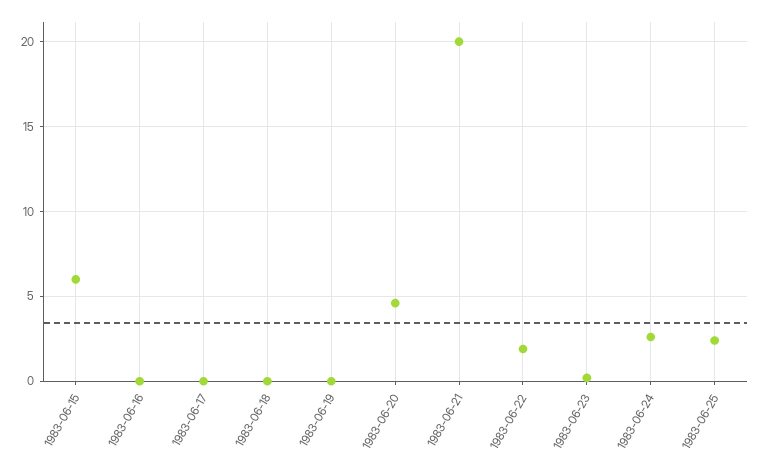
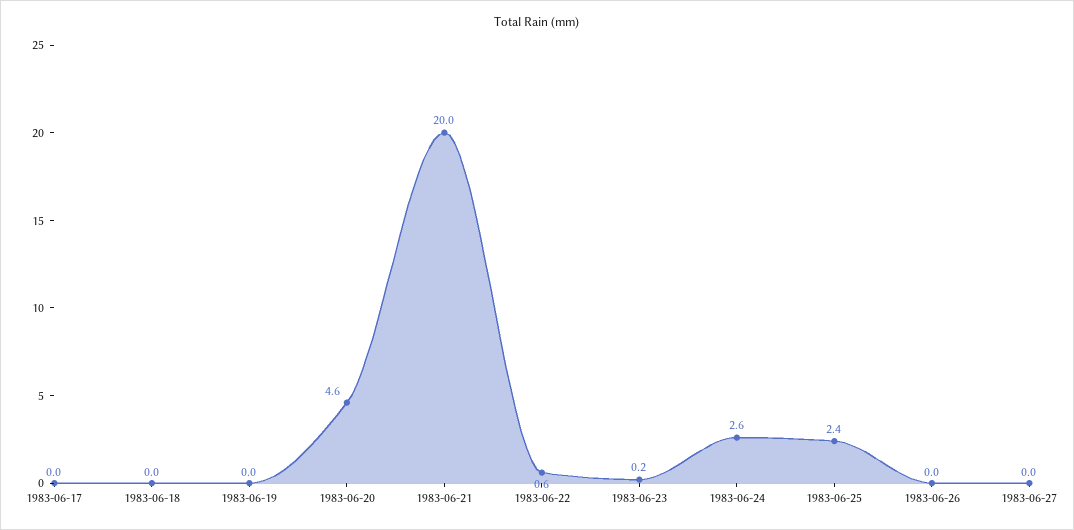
1983-06-15: 6 -> none
1983-06-16: 0 -> none
1983-06-22: 2 -> 0.6
1983-06-26: none -> 0
1983-06-27: none -> 0

